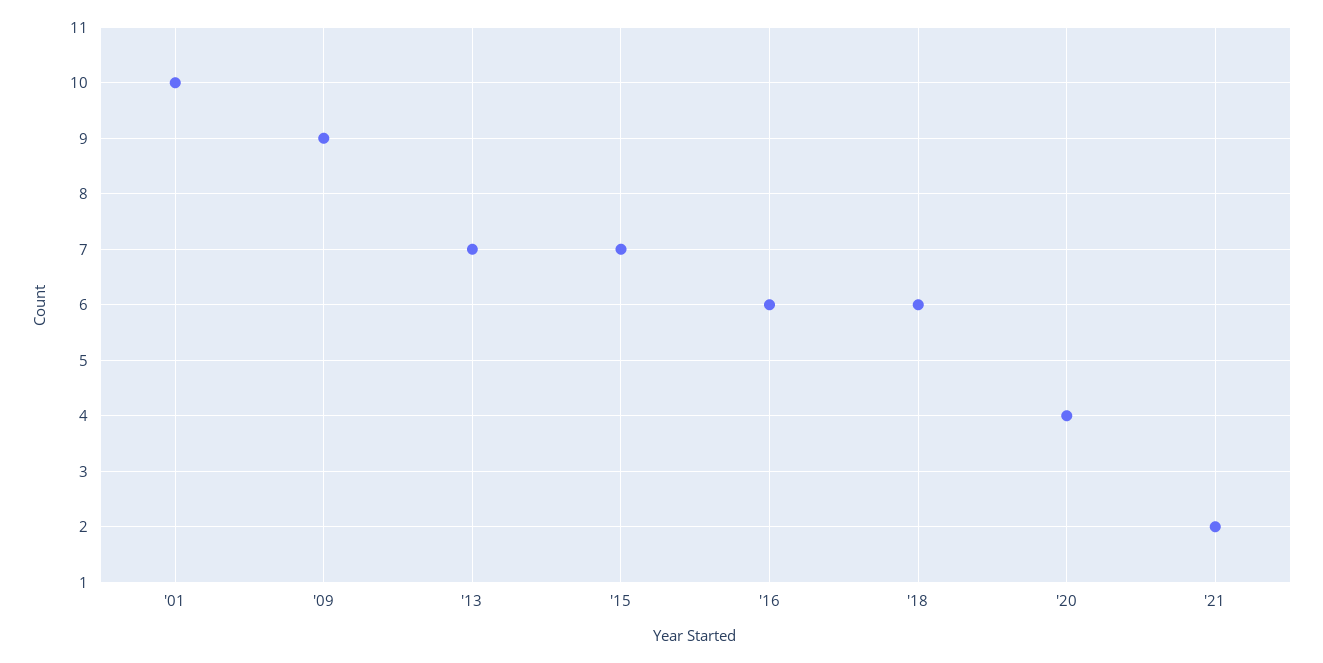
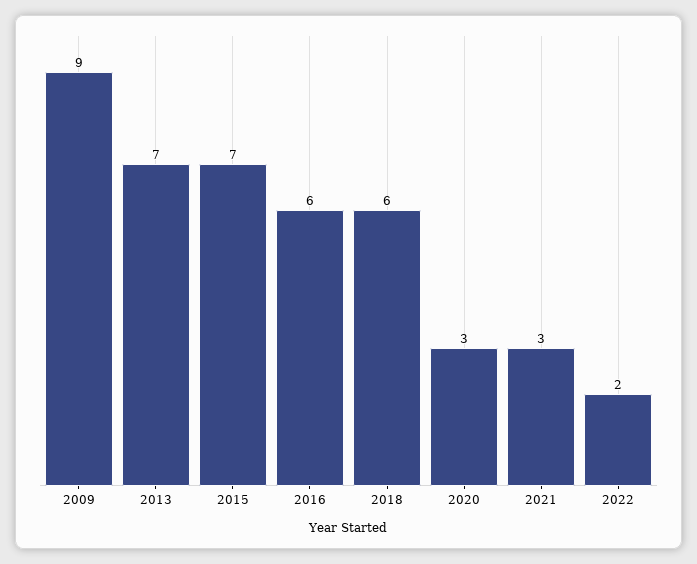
'01: 10 -> none
'20: 4 -> 3
'21: 2 -> 3
2022: none -> 2

